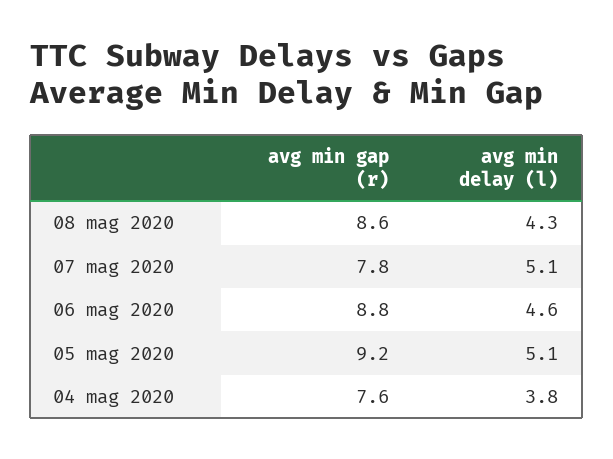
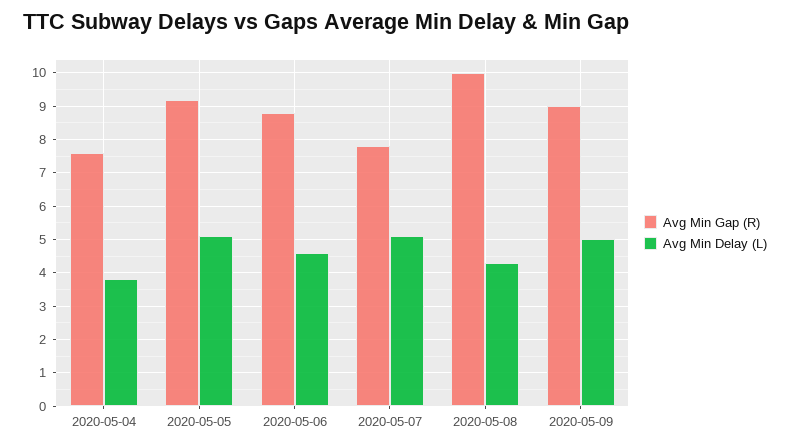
avg min gap (r), 08 mag 2020: 8.6 -> 10
avg min gap (r), 2020-05-09: none -> 9
avg min delay (l), 2020-05-09: none -> 5

